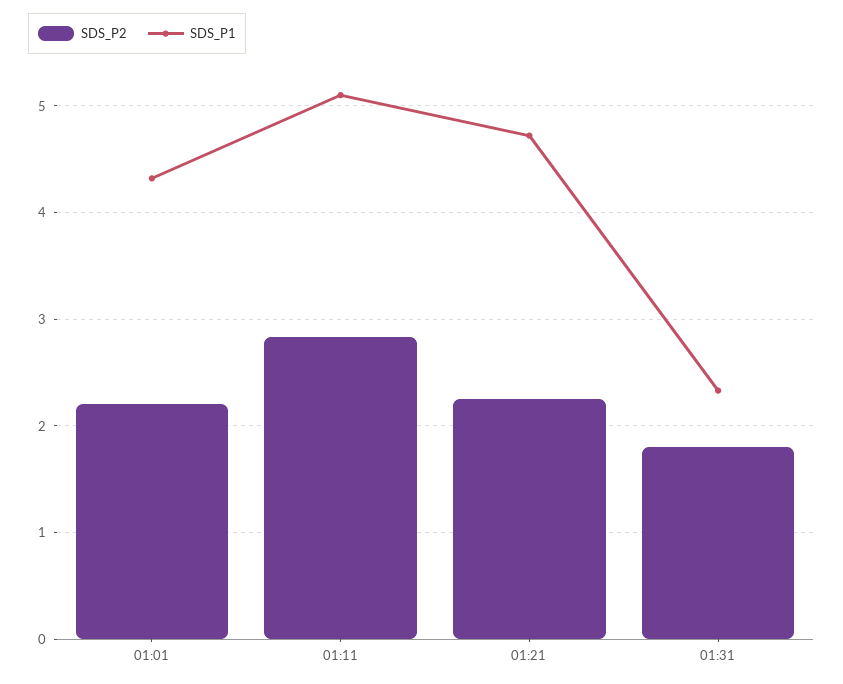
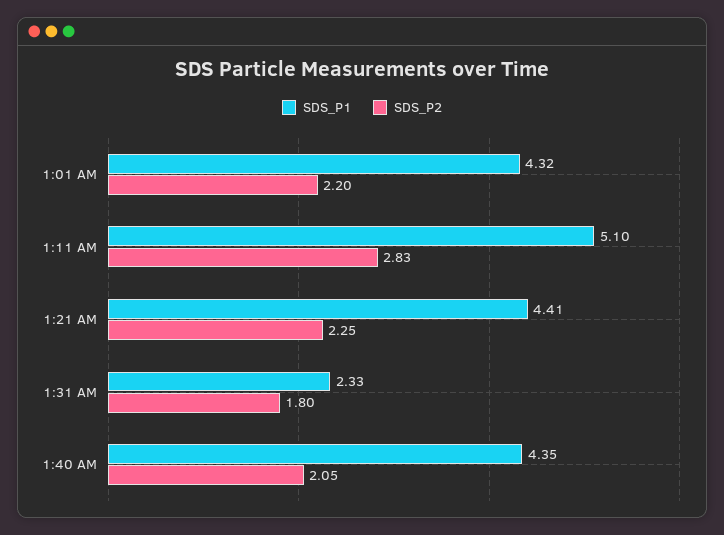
SDS_P1, 01:21: 4.7 -> 4.41
SDS_P1, 1:40 AM: none -> 4.35
SDS_P2, 1:40 AM: none -> 2.05

